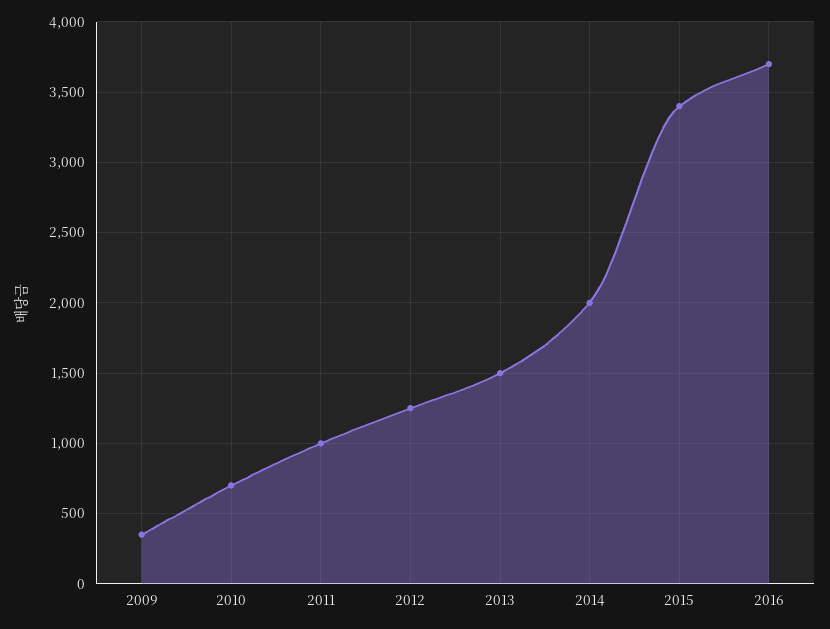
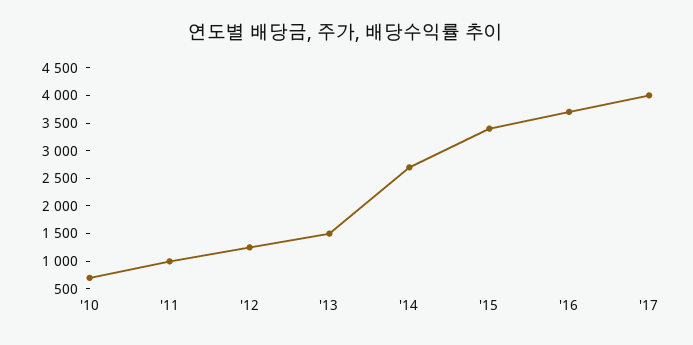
2009: 350 -> none
2014: 2000 -> 2750
'17: none -> 4000

